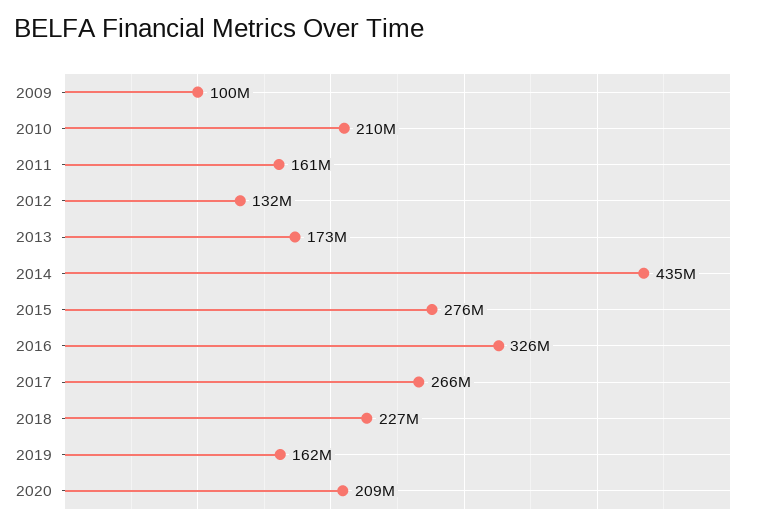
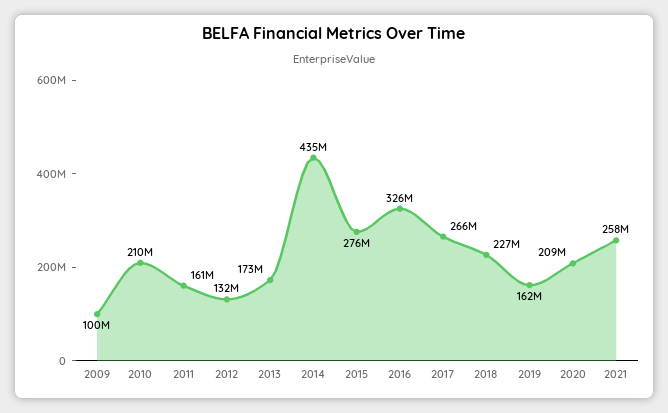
2021: none -> 258000000

